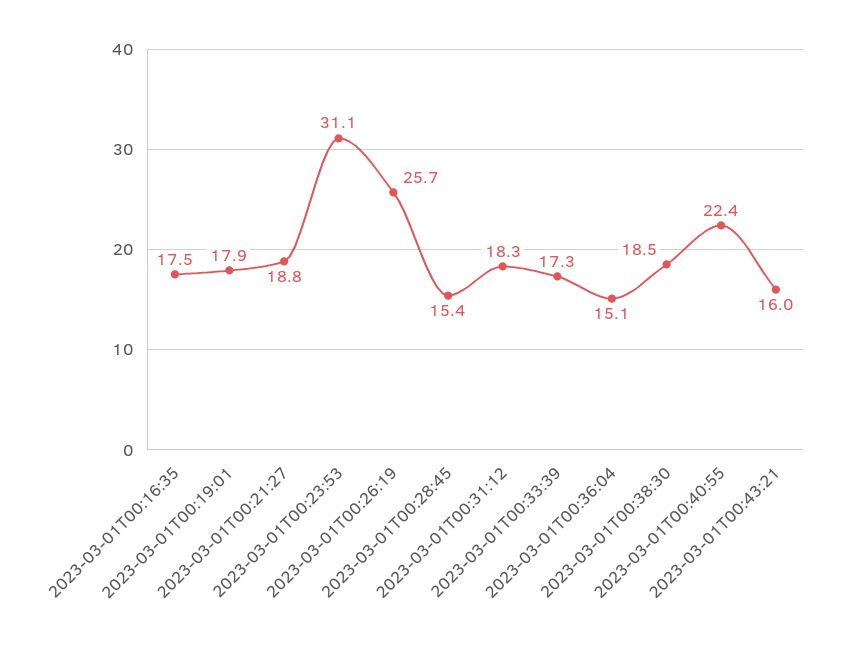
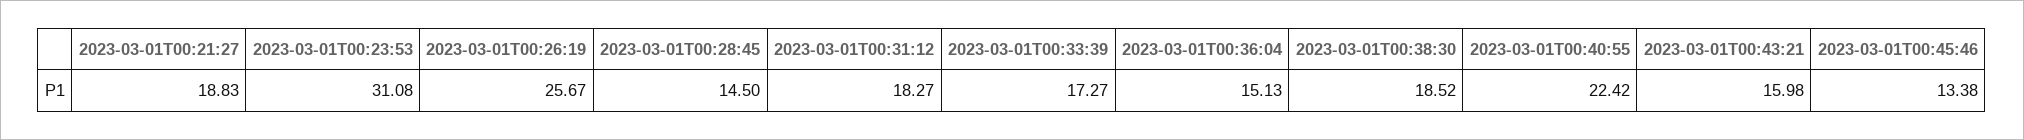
2023-03-01T00:16:35: 17.5 -> none
2023-03-01T00:19:01: 17.9 -> none
2023-03-01T00:28:45: 15.4 -> 14.5
2023-03-01T00:45:46: none -> 13.38

